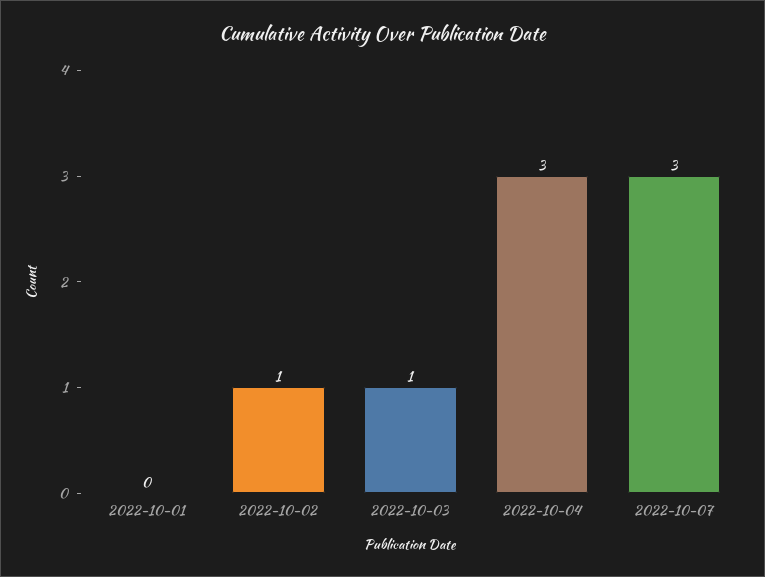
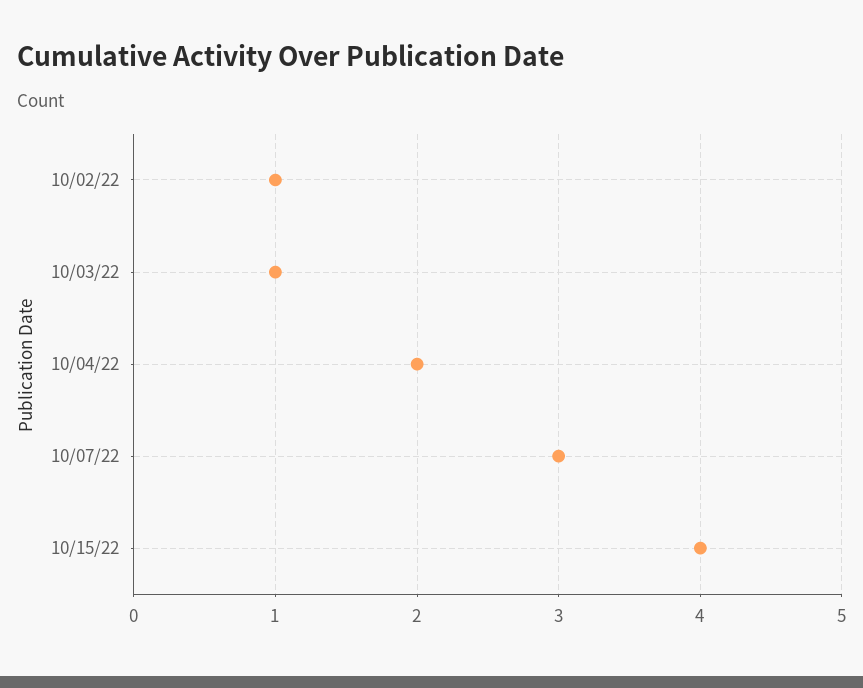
2022-10-01: 0 -> none
2022-10-04: 3 -> 2
10/15/22: none -> 4

